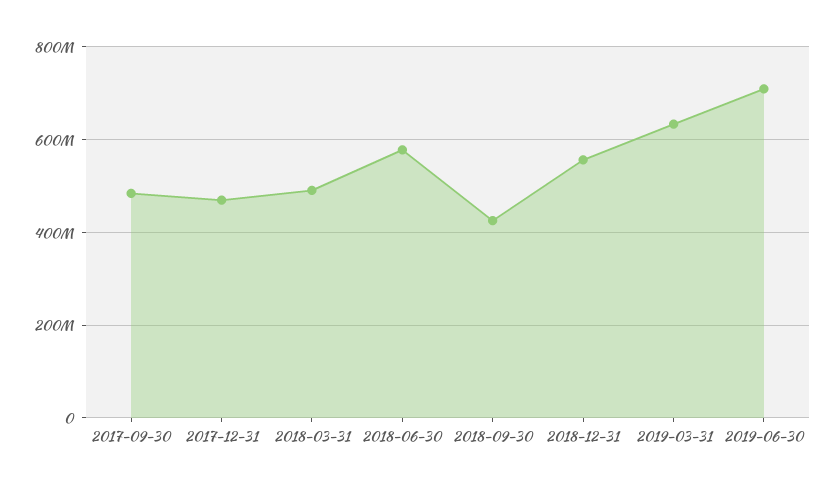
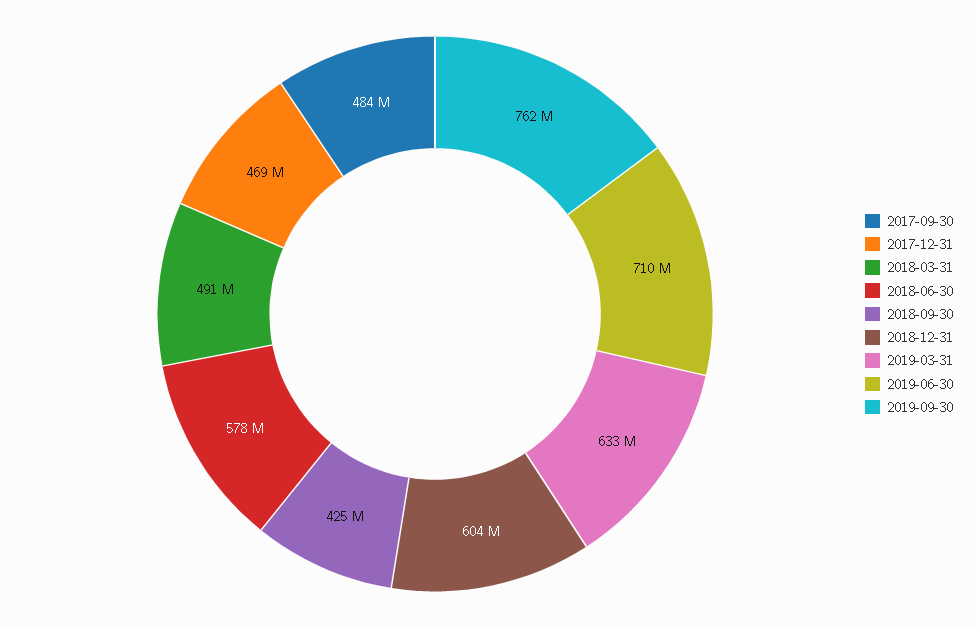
2018-12-31: 560000000 -> 604000000
2019-09-30: none -> 762000000

